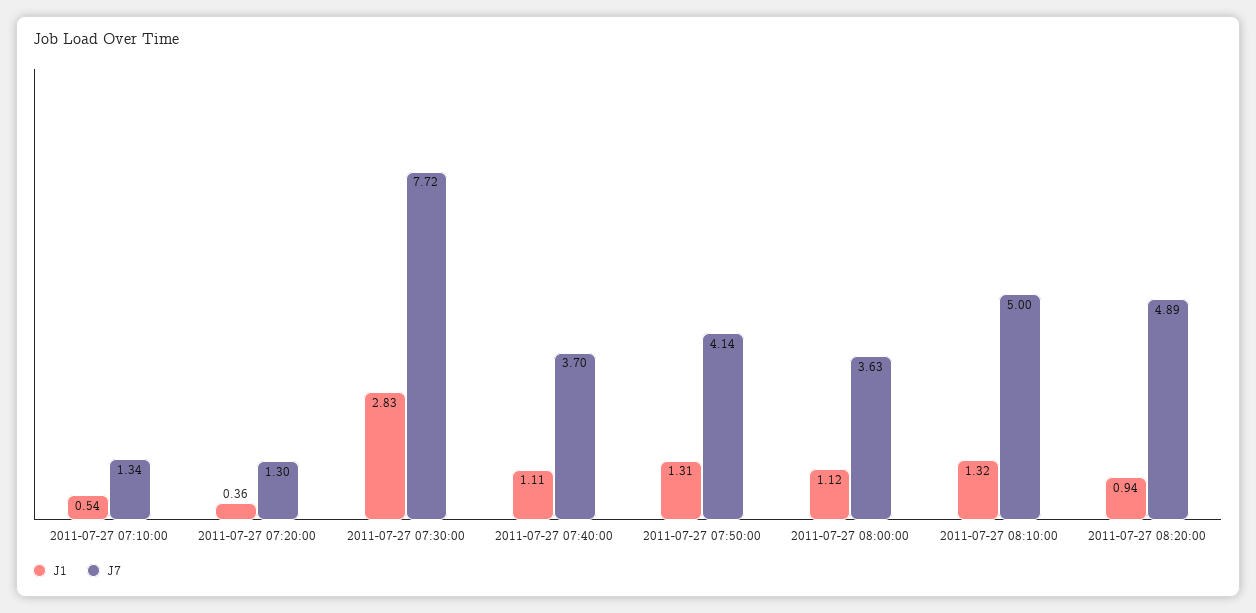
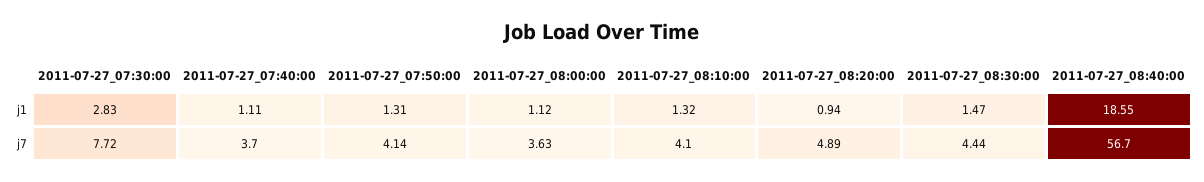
J1, 2011-07-27 07:10:00: 0.54 -> none
J7, 2011-07-27 07:10:00: 1.34 -> none
J1, 2011-07-27 07:20:00: 0.36 -> none
J7, 2011-07-27 07:20:00: 1.3 -> none
J7, 2011-07-27 08:10:00: 5 -> 4.1
J1, 2011-07-27_08:30:00: none -> 1.47
J1, 2011-07-27_08:40:00: none -> 18.55
J7, 2011-07-27_08:30:00: none -> 4.44
J7, 2011-07-27_08:40:00: none -> 56.7

